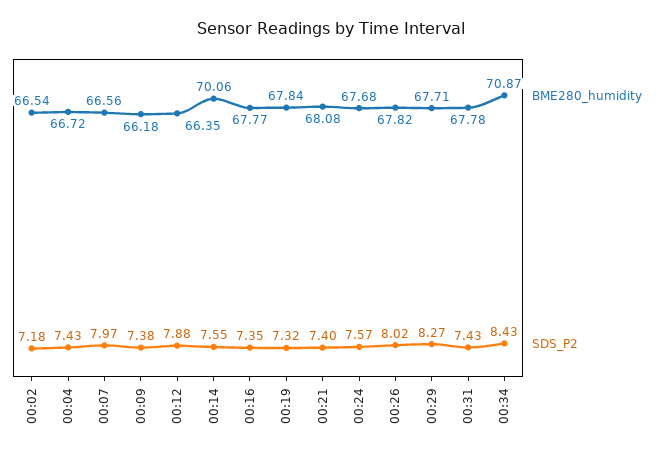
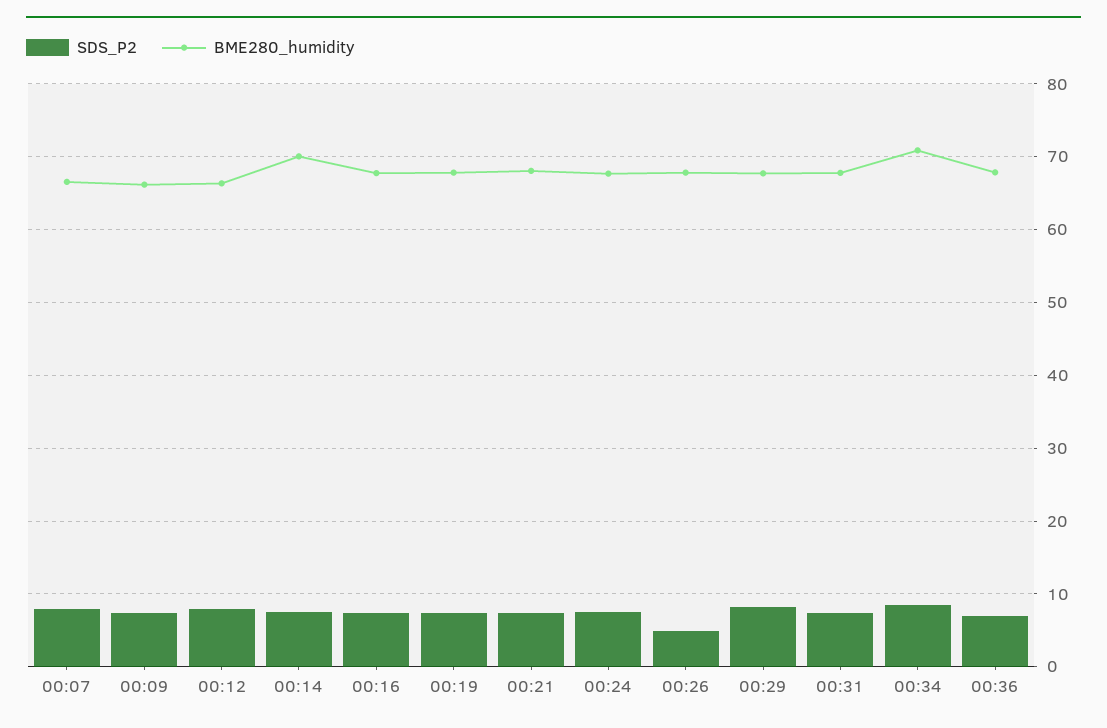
BME280_humidity, 00:02: 66.54 -> none
SDS_P2, 00:02: 7.18 -> none
BME280_humidity, 00:04: 66.72 -> none
SDS_P2, 00:04: 7.43 -> none
SDS_P2, 00:26: 8.02 -> 5
SDS_P2, 00:36: none -> 7
BME280_humidity, 00:36: none -> 68

